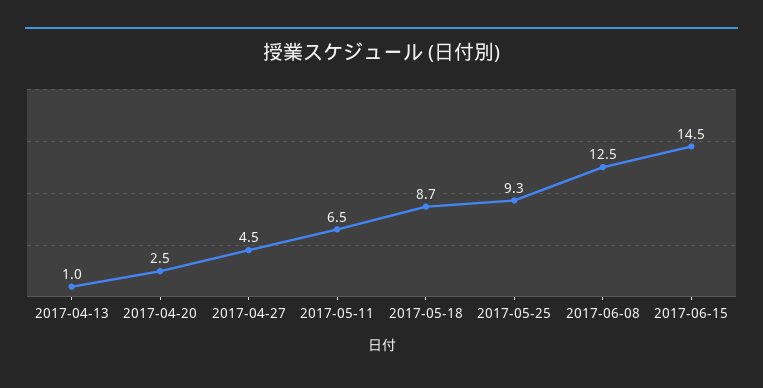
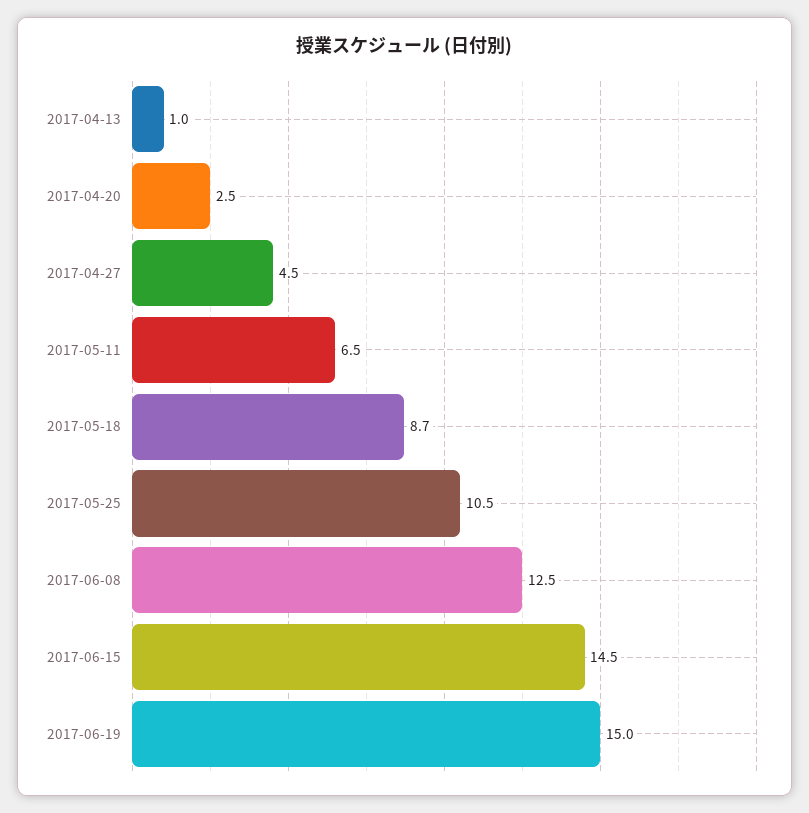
2017-05-25: 9.3 -> 10.5
2017-06-19: none -> 15

